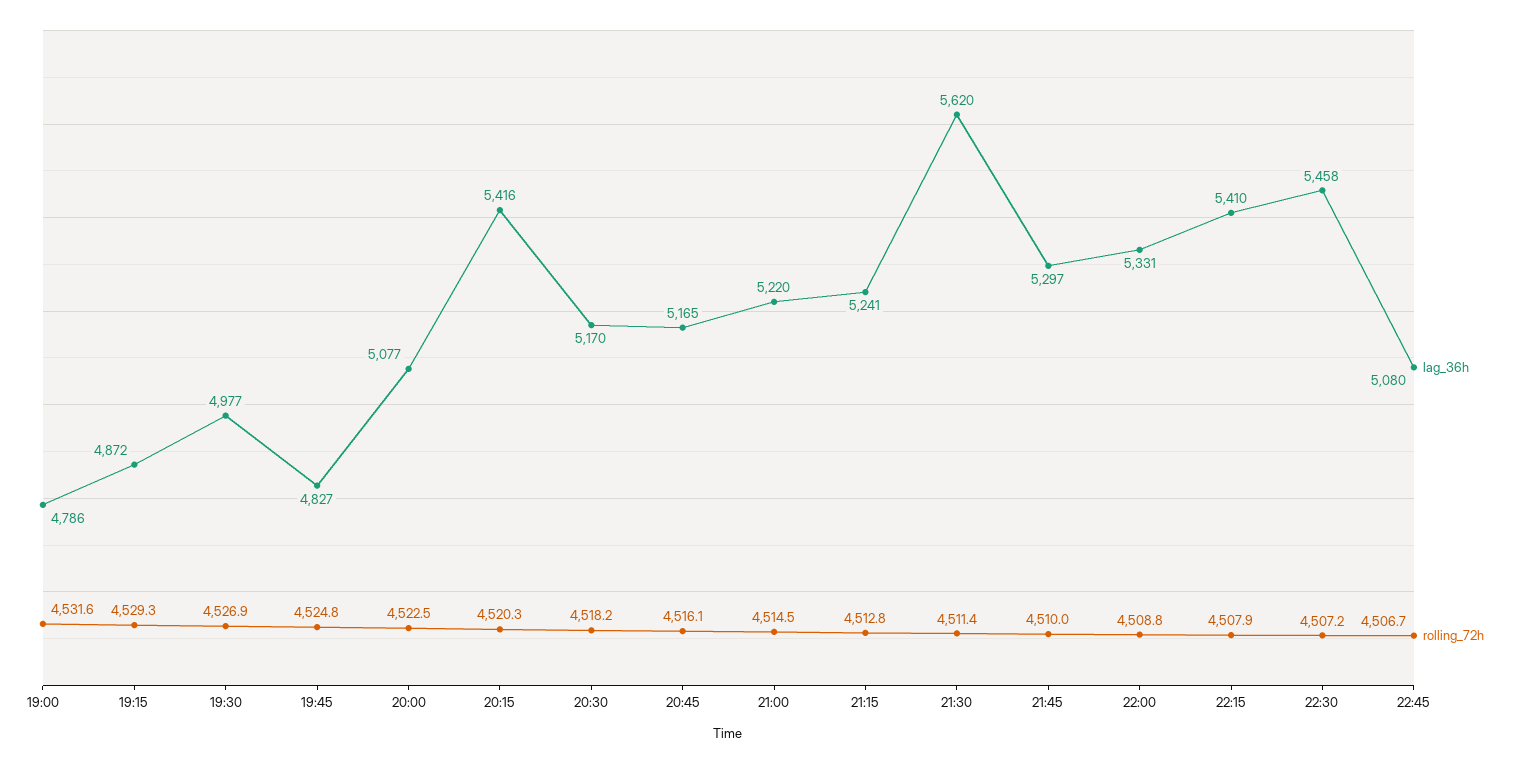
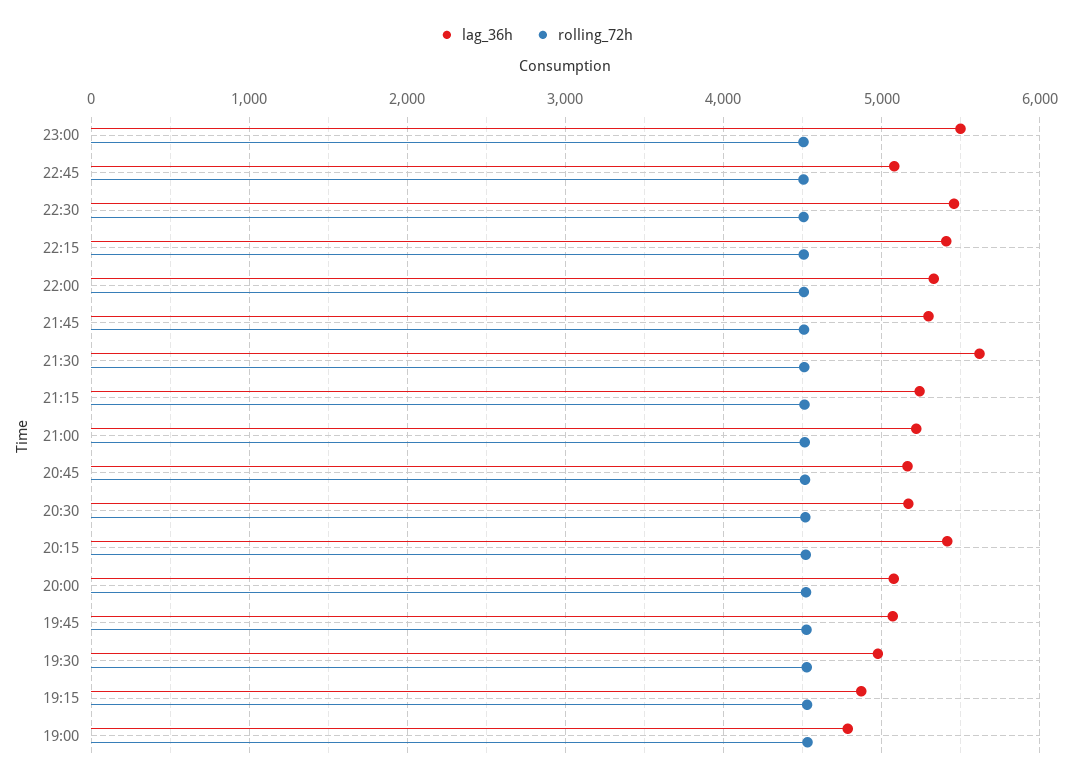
lag_36h, 19:45: 4827 -> 5100
lag_36h, 23:00: none -> 5500
rolling_72h, 23:00: none -> 4500

